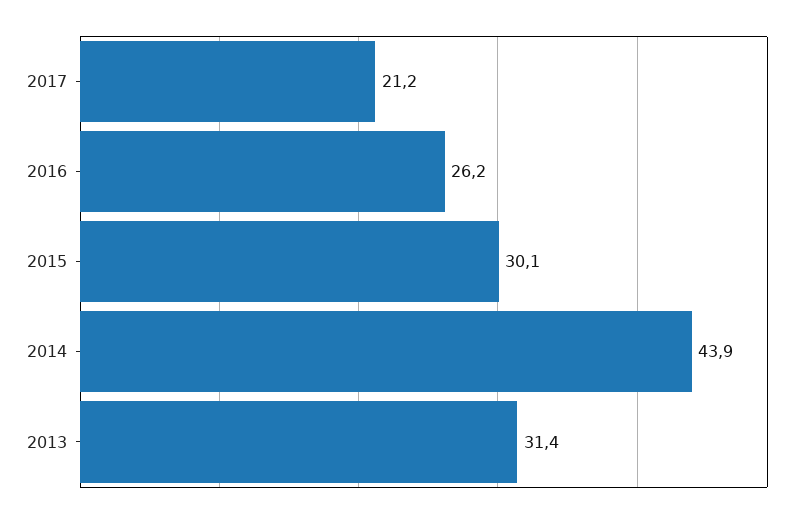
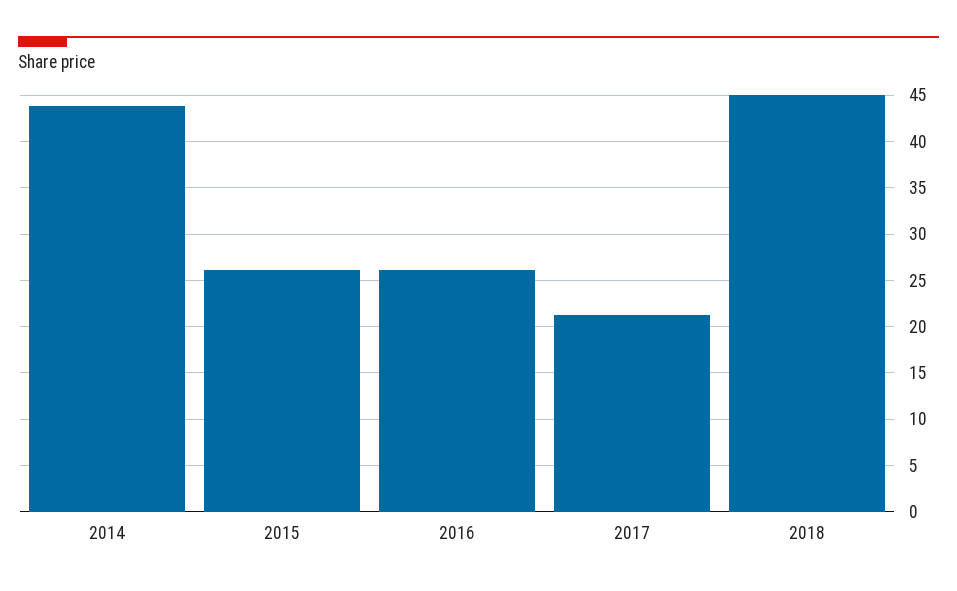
2015: 30.1 -> 26
2013: 31.4 -> none
2018: none -> 45

